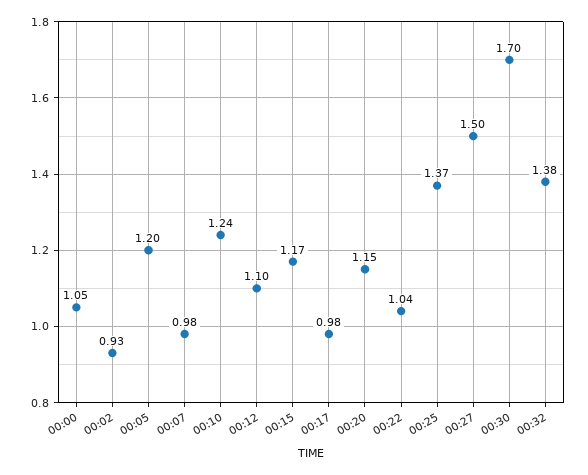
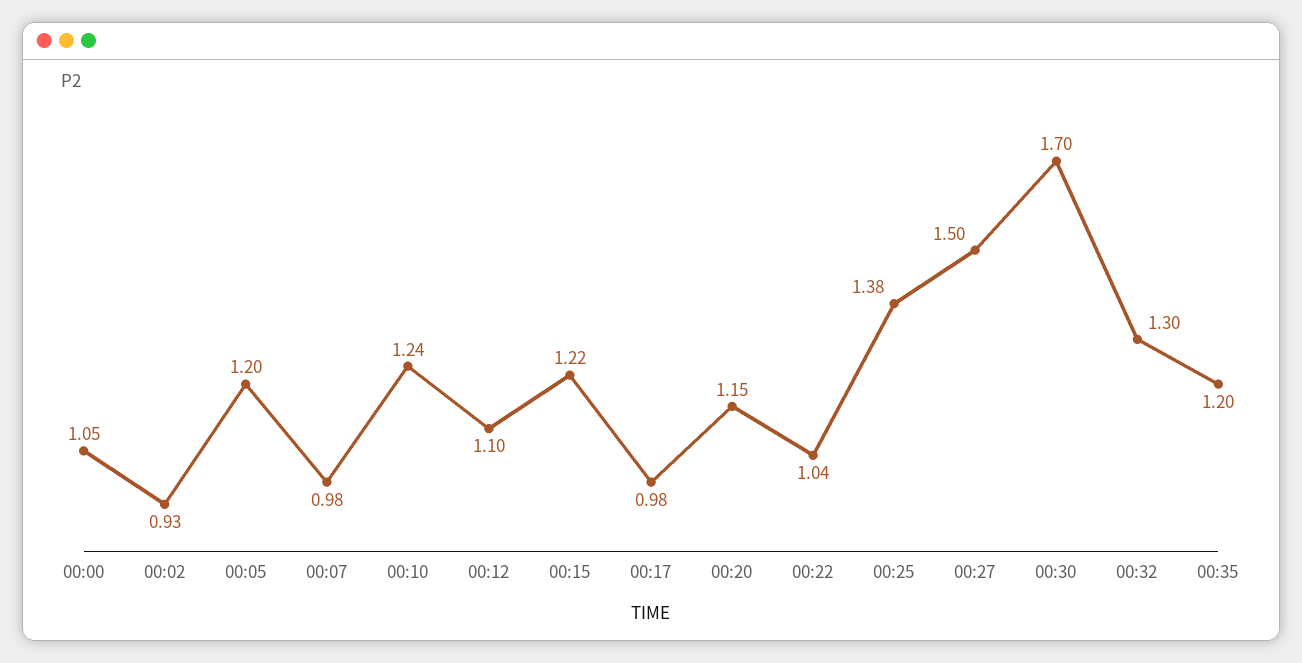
00:15: 1.17 -> 1.22
00:25: 1.37 -> 1.38
00:32: 1.38 -> 1.3
00:35: none -> 1.2

